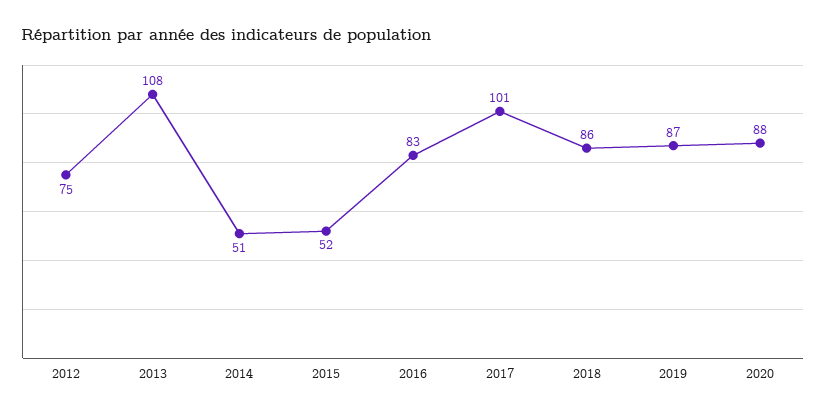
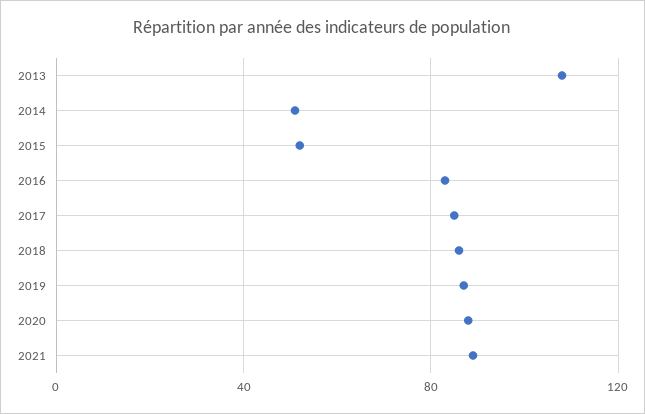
2012: 75 -> none
2017: 101 -> 85
2021: none -> 90

